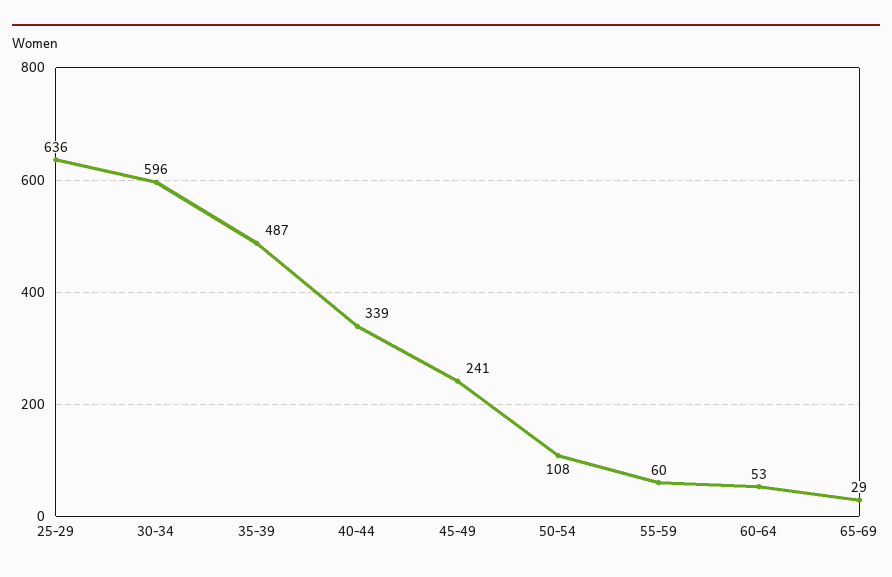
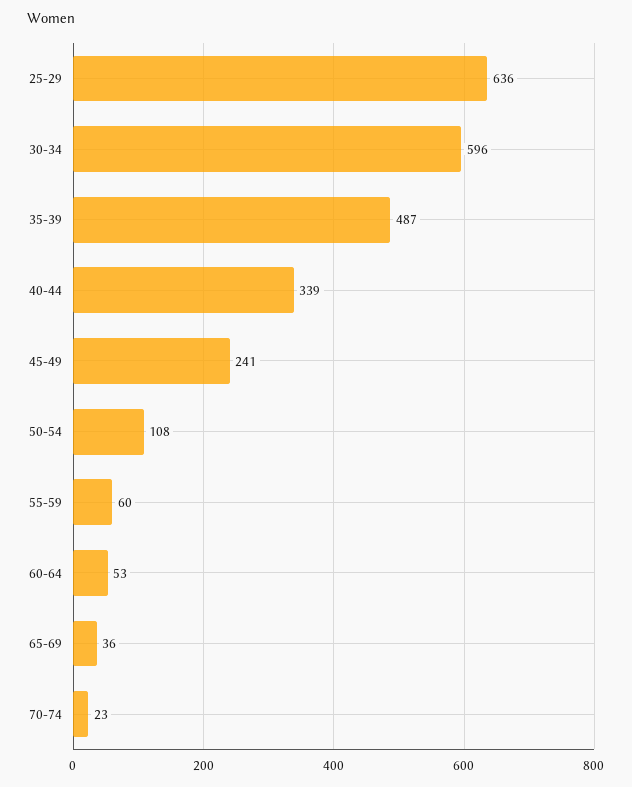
65-69: 29 -> 36
70-74: none -> 23

